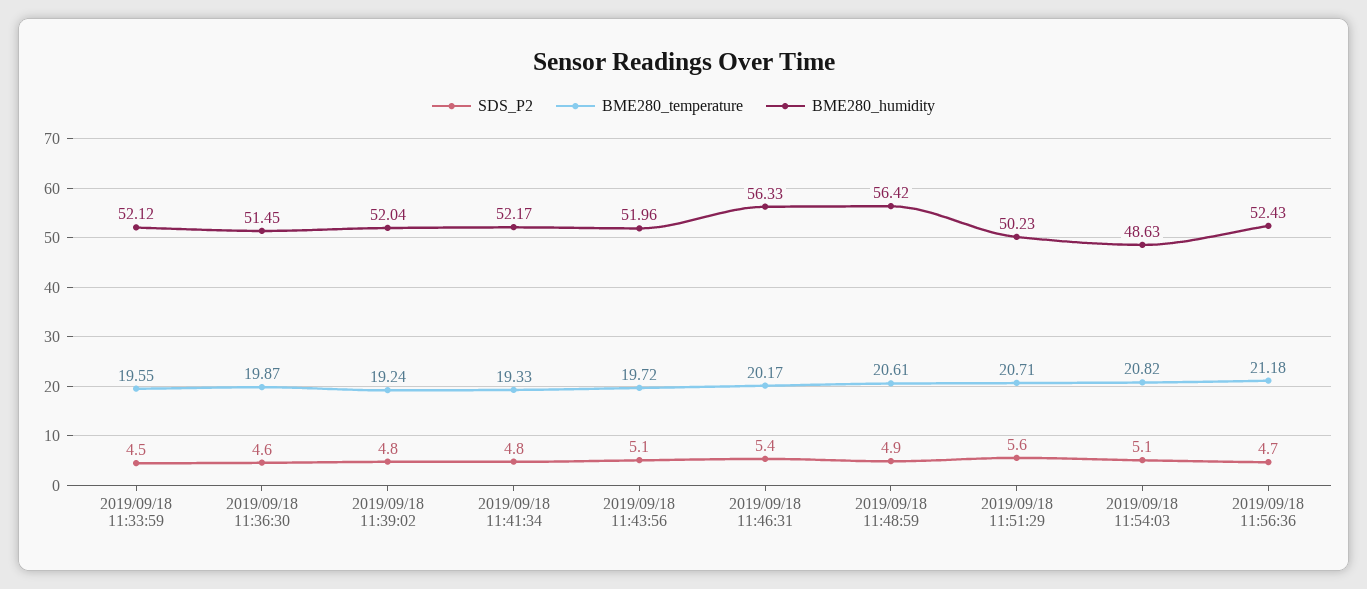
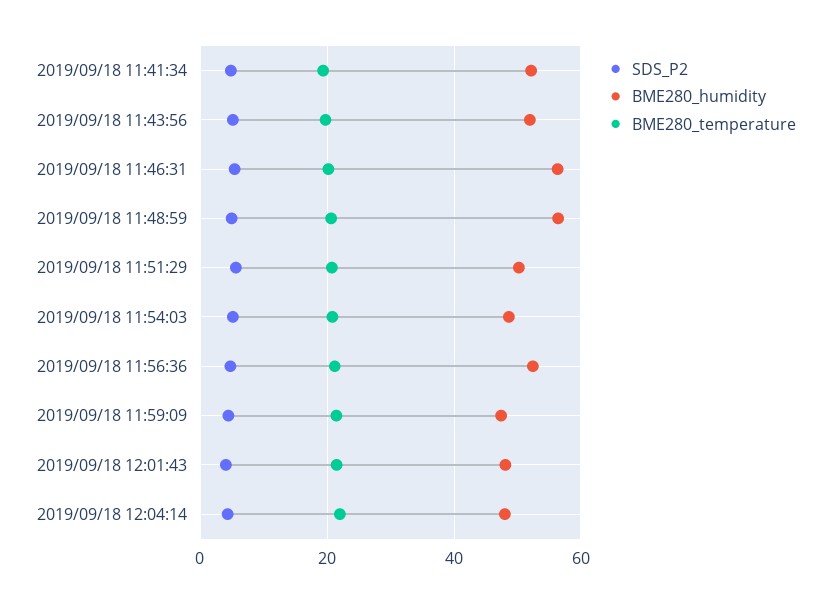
SDS_P2, 2019/09/18 11:33:59: 4.5 -> none
BME280_temperature, 2019/09/18 11:33:59: 19.55 -> none
BME280_humidity, 2019/09/18 11:33:59: 52.12 -> none
SDS_P2, 2019/09/18 11:36:30: 4.6 -> none
BME280_temperature, 2019/09/18 11:36:30: 19.87 -> none
BME280_humidity, 2019/09/18 11:36:30: 51.45 -> none
SDS_P2, 2019/09/18 11:39:02: 4.8 -> none
BME280_temperature, 2019/09/18 11:39:02: 19.24 -> none
BME280_humidity, 2019/09/18 11:39:02: 52.04 -> none
SDS_P2, 2019/09/18 11:59:09: none -> 4
BME280_humidity, 2019/09/18 11:59:09: none -> 48
BME280_temperature, 2019/09/18 11:59:09: none -> 22
SDS_P2, 2019/09/18 12:01:43: none -> 4
BME280_humidity, 2019/09/18 12:01:43: none -> 48
BME280_temperature, 2019/09/18 12:01:43: none -> 22
SDS_P2, 2019/09/18 12:04:14: none -> 4
BME280_humidity, 2019/09/18 12:04:14: none -> 48
BME280_temperature, 2019/09/18 12:04:14: none -> 22

